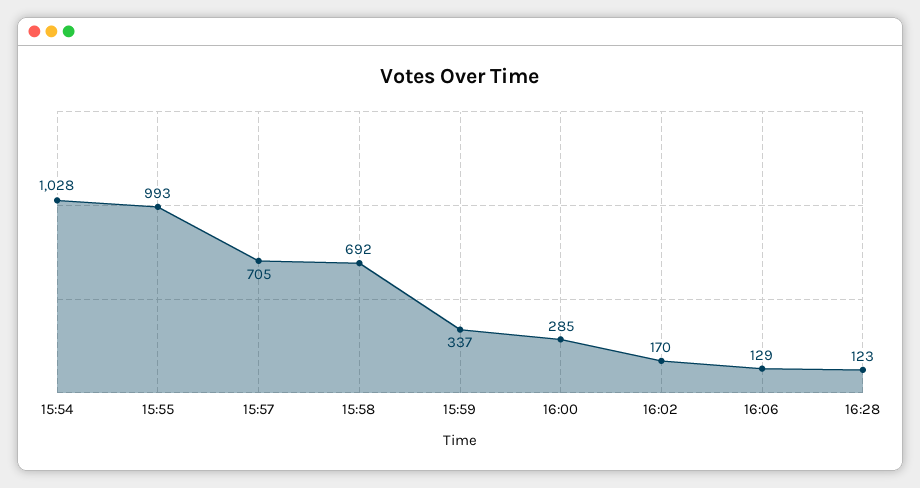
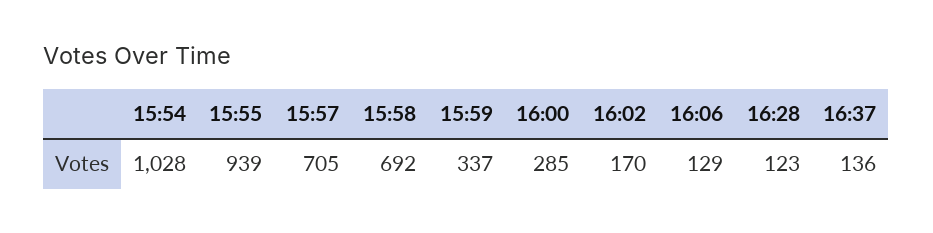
15:55: 993 -> 939
16:37: none -> 136

